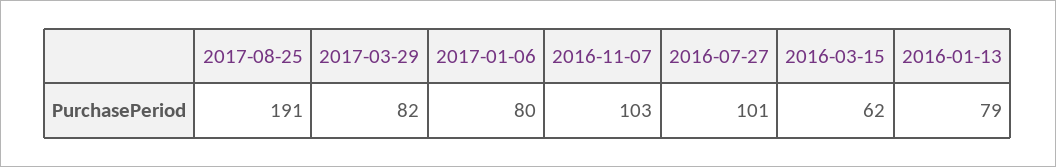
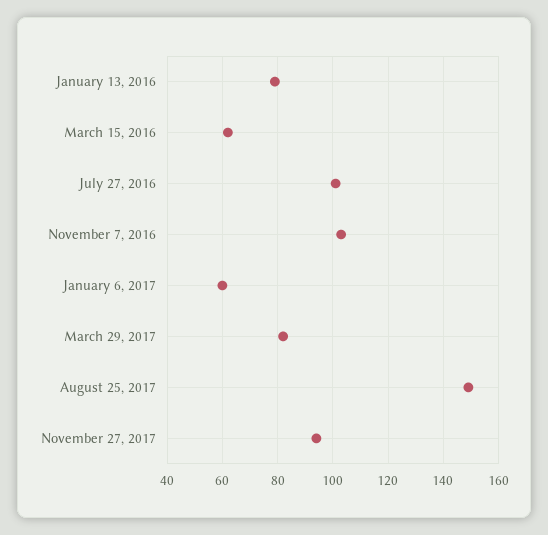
2017-08-25: 191 -> 150
2017-01-06: 80 -> 60
November 27, 2017: none -> 95

